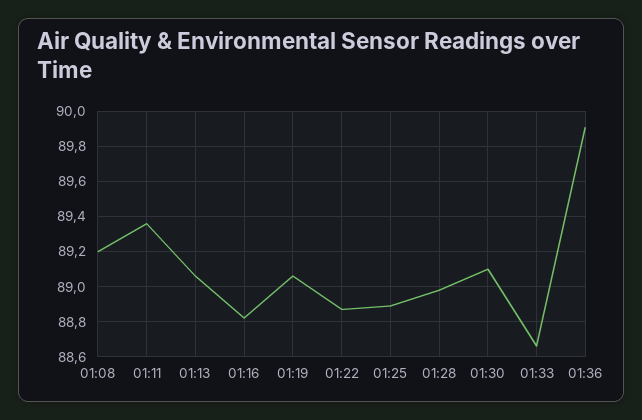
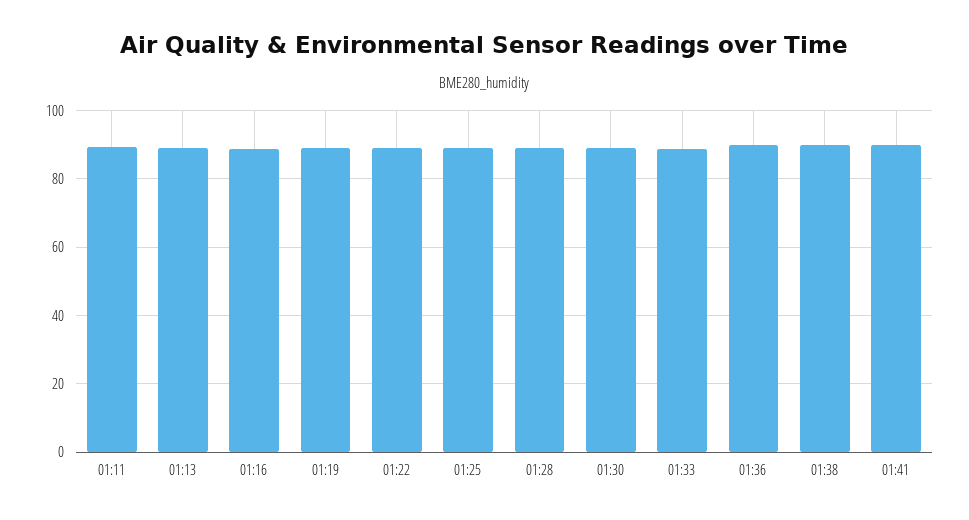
01:08: 89.2 -> none
01:38: none -> 90
01:41: none -> 90

